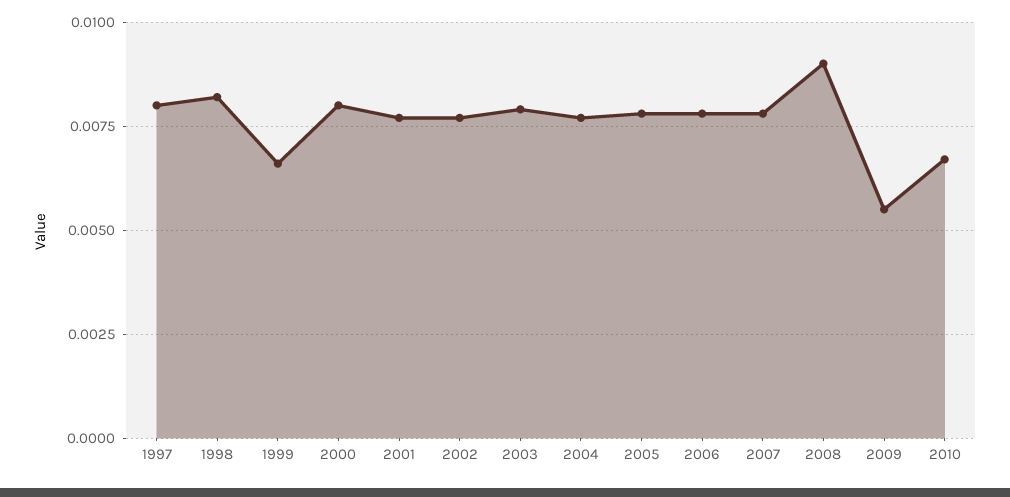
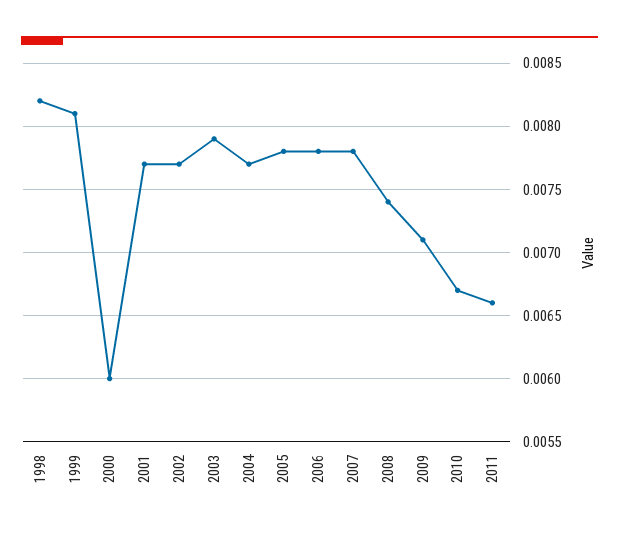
1997: 0.008 -> none
1999: 0.0065 -> 0.0081
2000: 0.008 -> 0.006
2008: 0.009 -> 0.0074
2009: 0.0055 -> 0.0071
2011: none -> 0.0066

